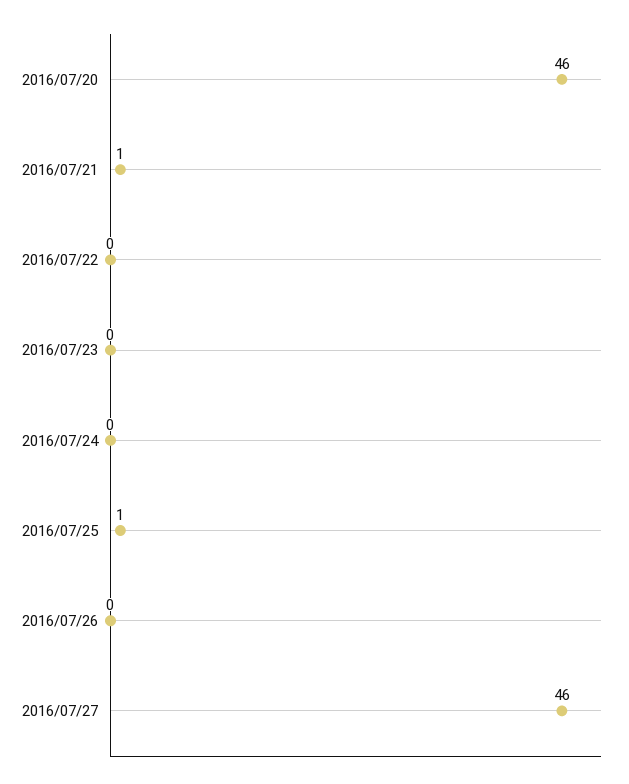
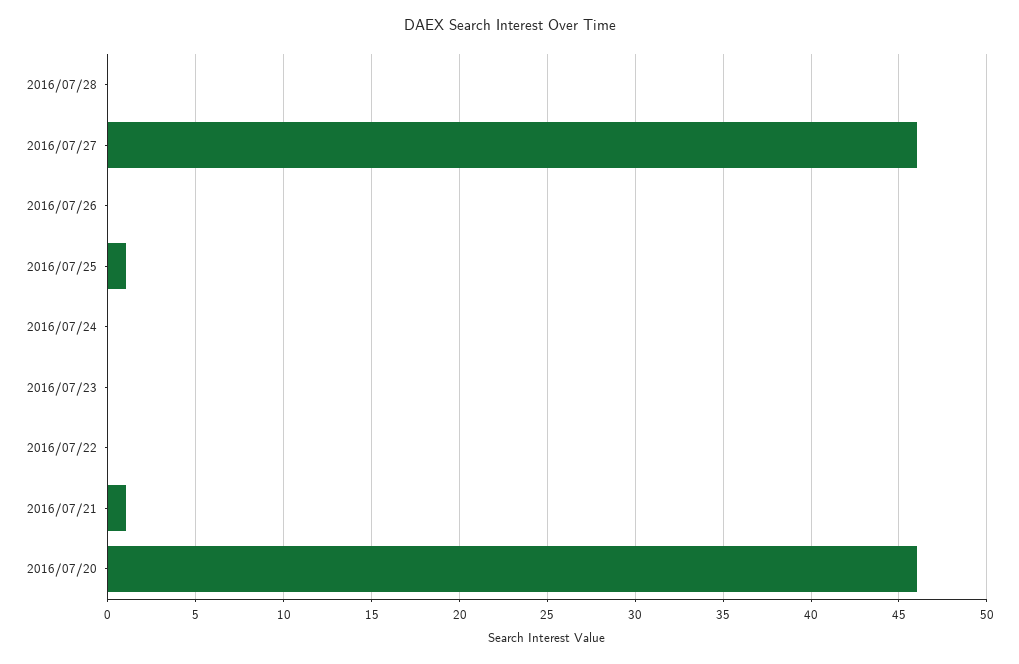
2016/07/28: none -> 0

